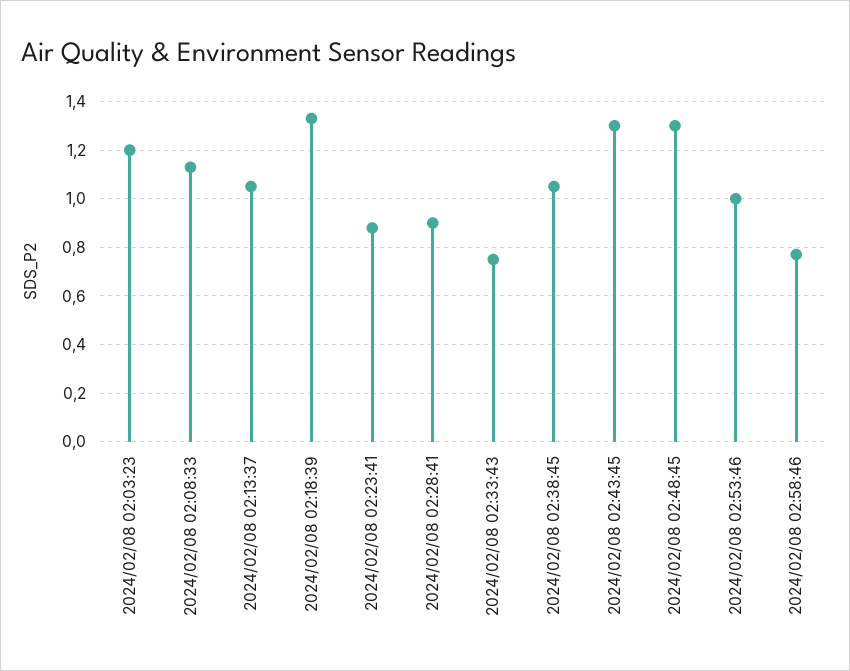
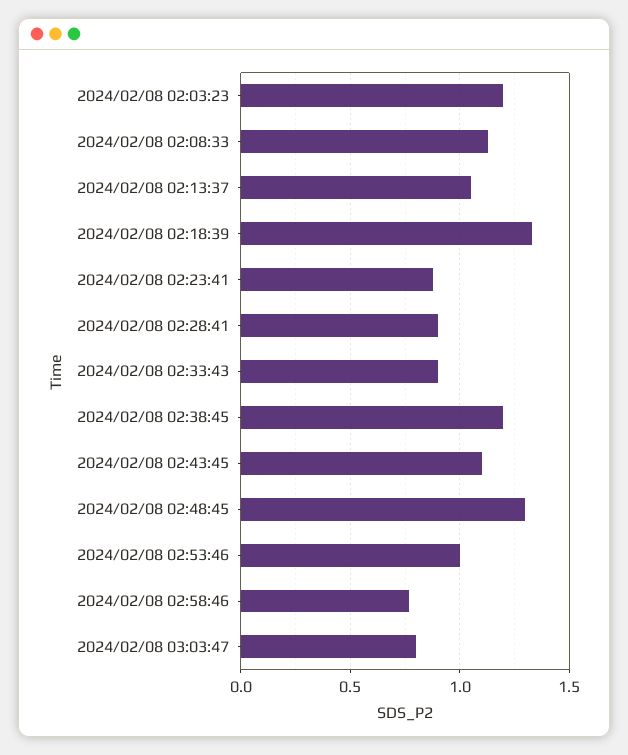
2024/02/08 02:33:43: 0.75 -> 0.9
2024/02/08 02:38:45: 1.05 -> 1.2
2024/02/08 02:43:45: 1.3 -> 1.1
2024/02/08 03:03:47: none -> 0.8

